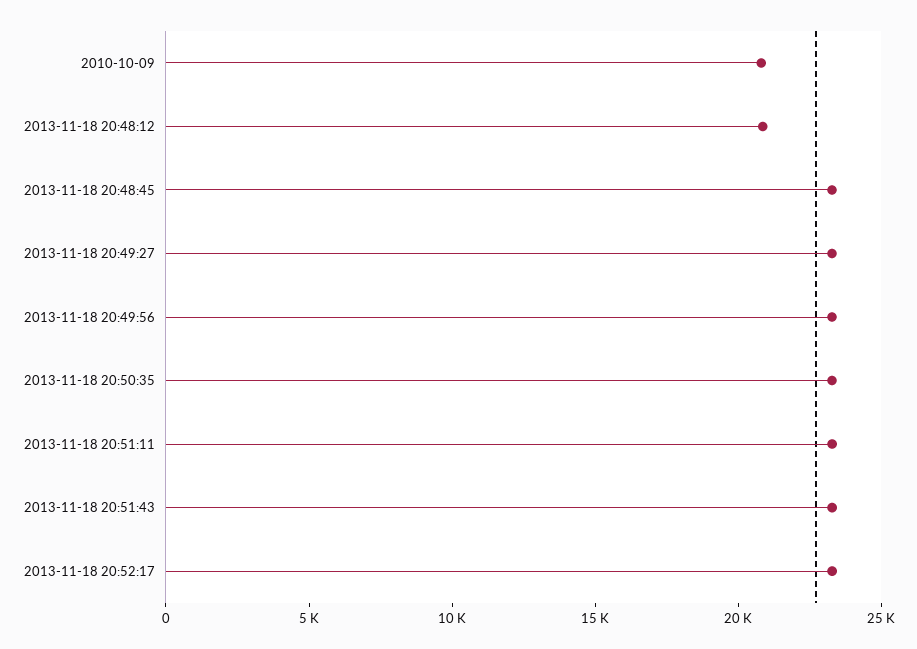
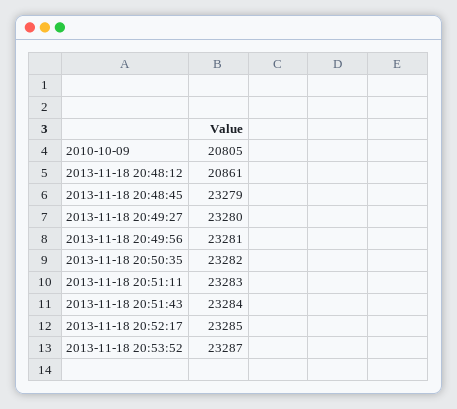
2013-11-18 20:53:52: none -> 23287

